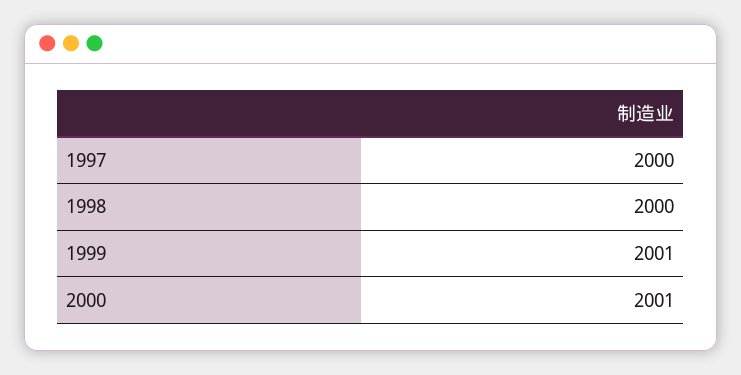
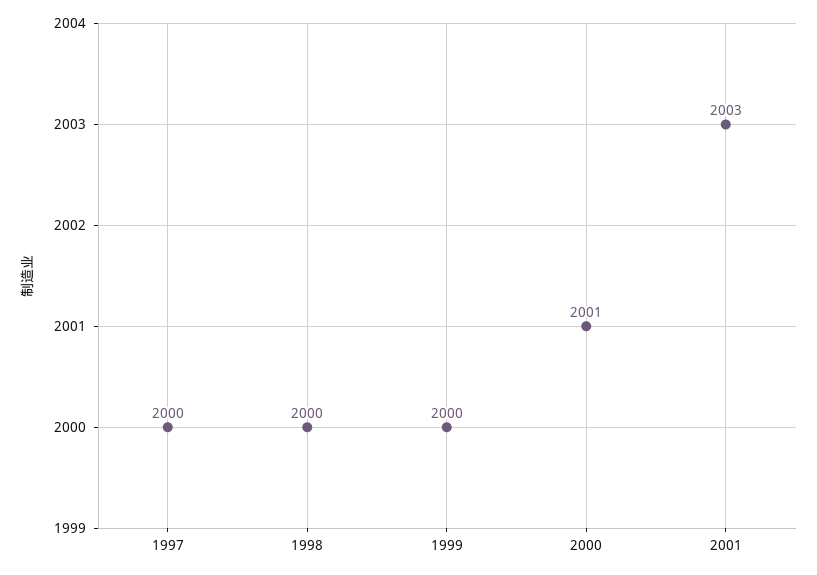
1999: 2001 -> 2000
2001: none -> 2003

